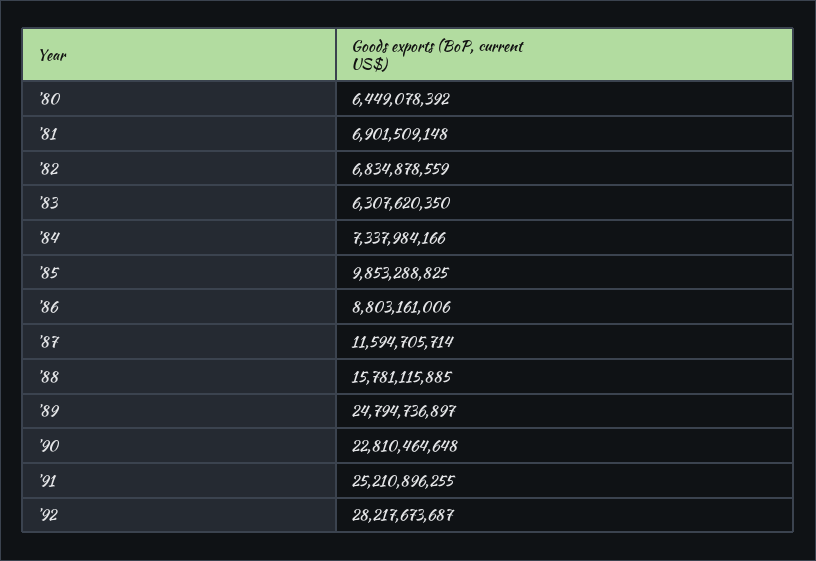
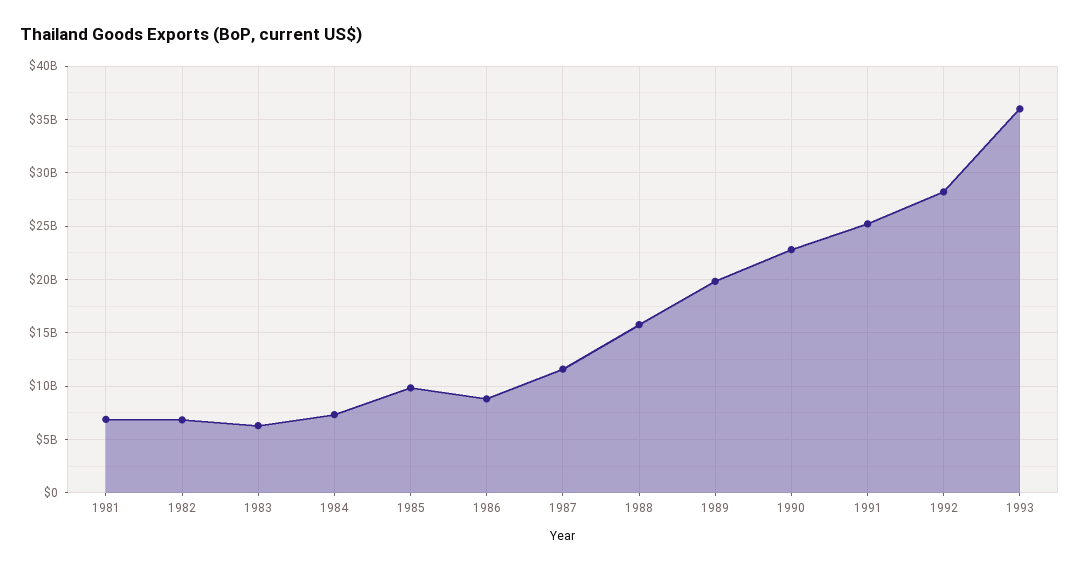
'80: 6449078392 -> none
'89: 24794736897 -> 20000000000
1993: none -> 36000000000

